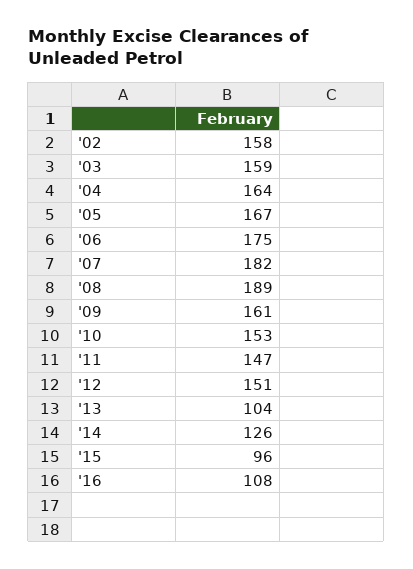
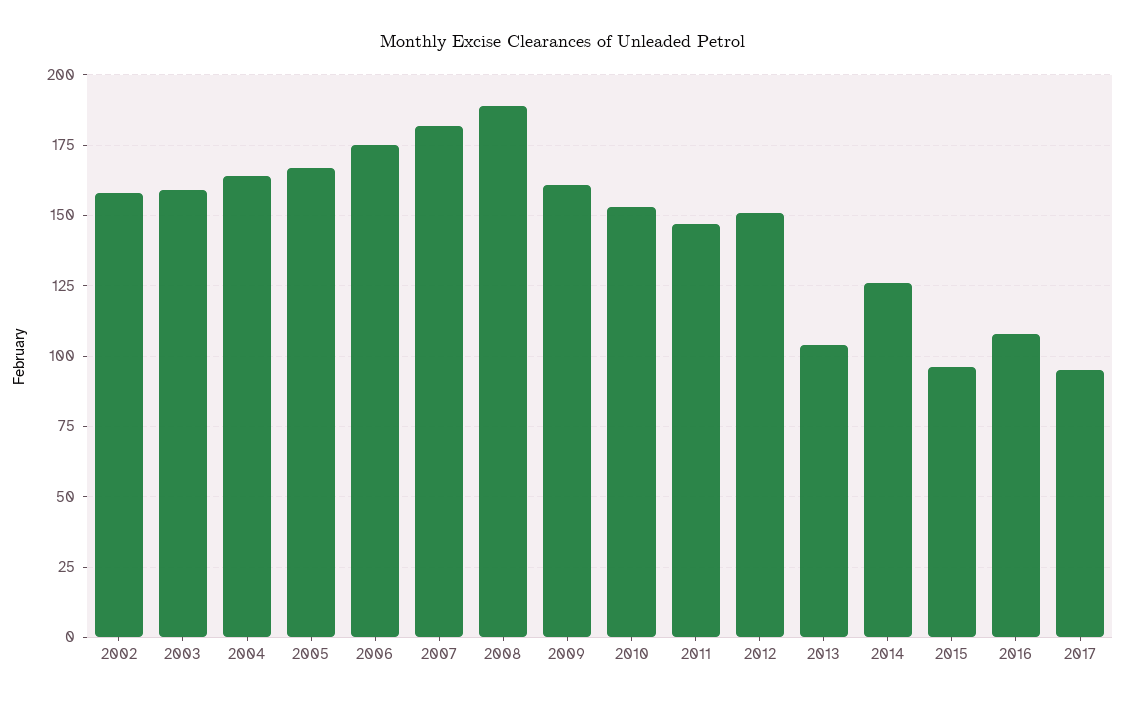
2017: none -> 95

